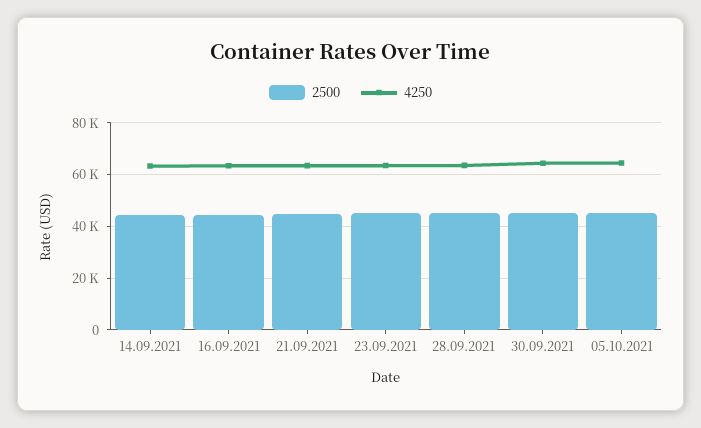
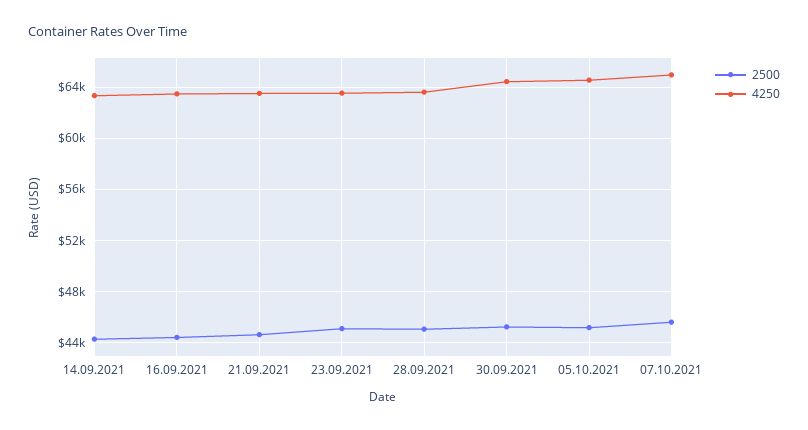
2500, 07.10.2021: none -> 45500
4250, 07.10.2021: none -> 65000

